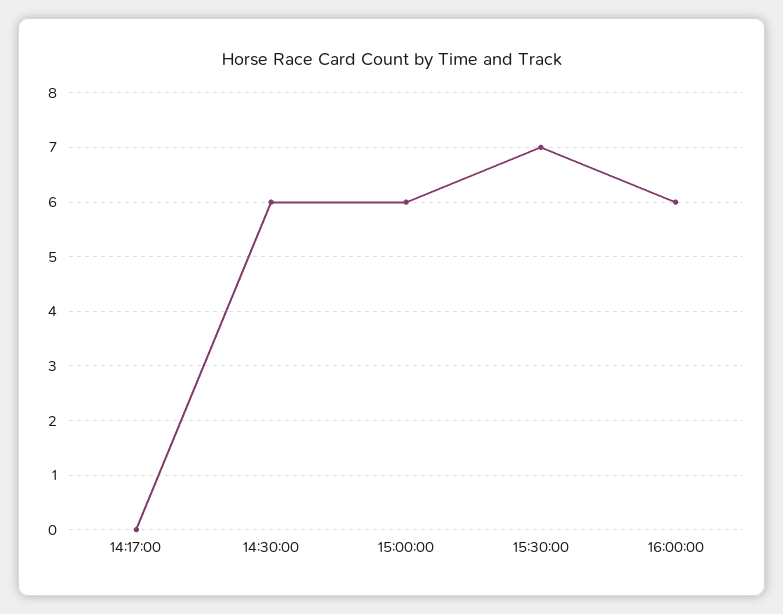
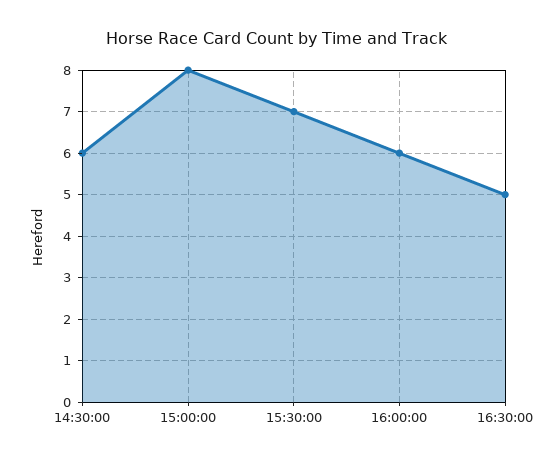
14:17:00: 0 -> none
15:00:00: 6 -> 8
16:30:00: none -> 5

